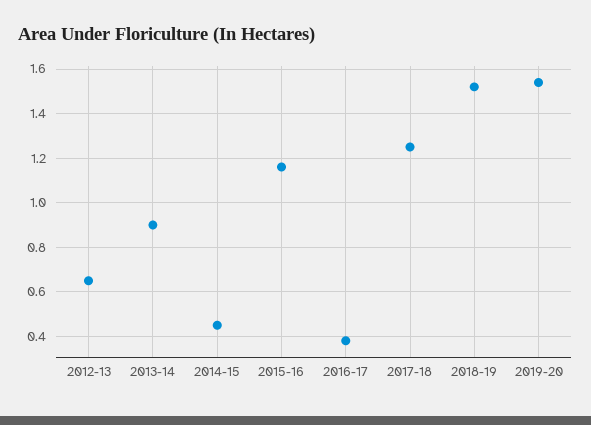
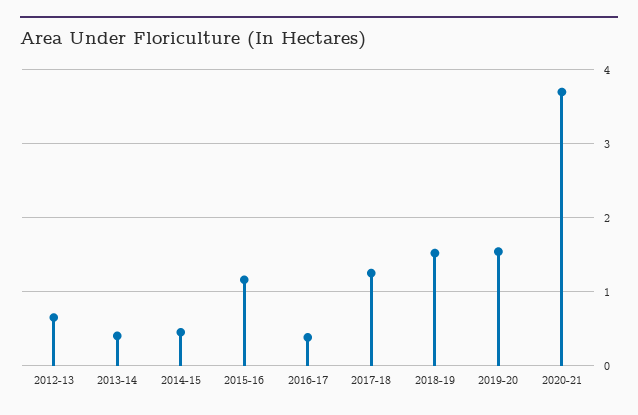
2013-14: 0.9 -> 0.4
2020-21: none -> 3.7

